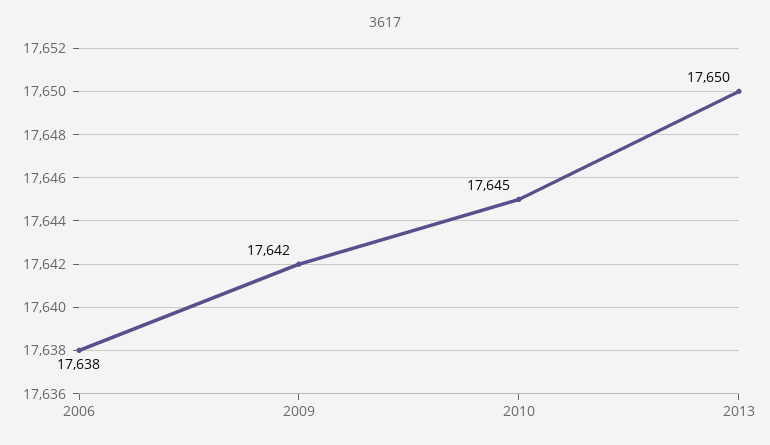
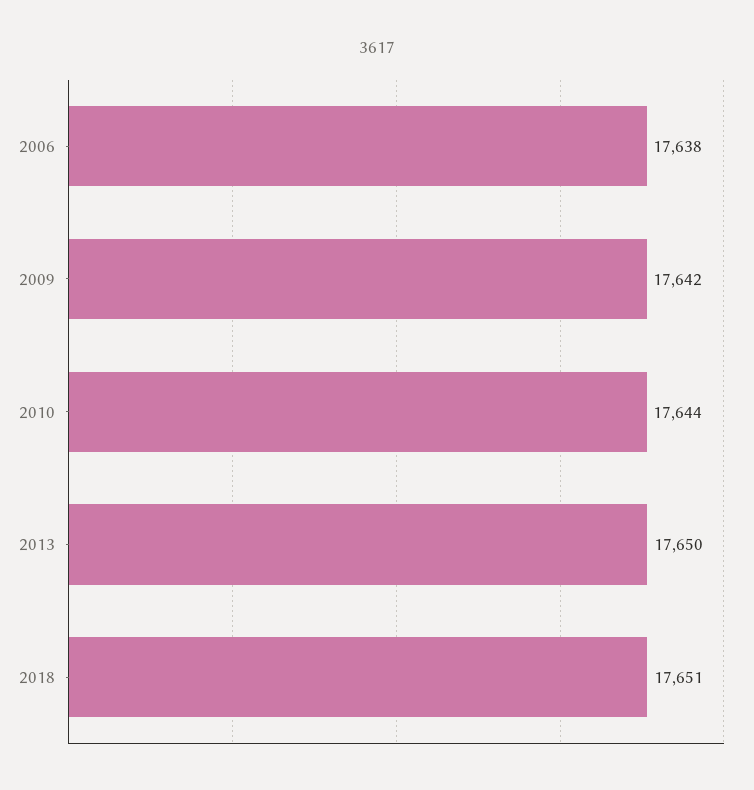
2010: 17645 -> 17644
2018: none -> 17651

